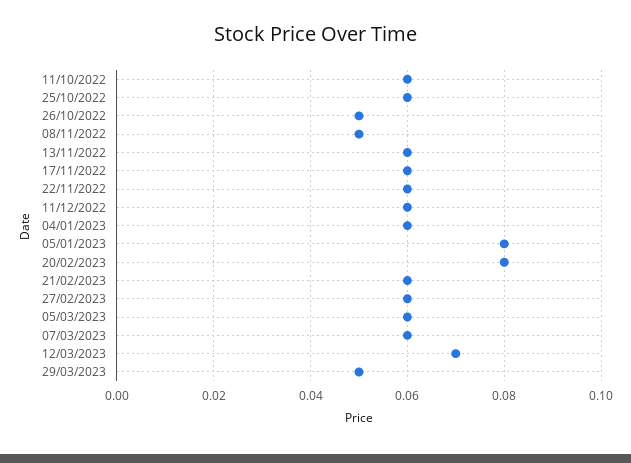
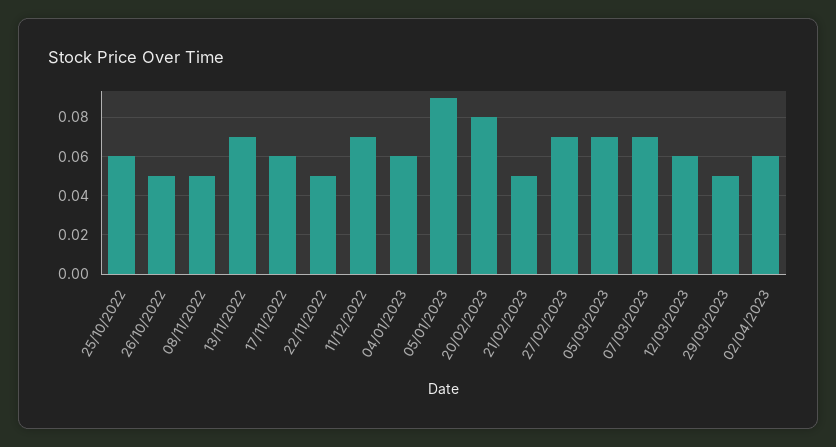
11/10/2022: 0.06 -> none
13/11/2022: 0.06 -> 0.07
22/11/2022: 0.06 -> 0.05
11/12/2022: 0.06 -> 0.07
05/01/2023: 0.08 -> 0.09
21/02/2023: 0.06 -> 0.05
27/02/2023: 0.06 -> 0.07
05/03/2023: 0.06 -> 0.07
07/03/2023: 0.06 -> 0.07
12/03/2023: 0.07 -> 0.06
02/04/2023: none -> 0.06

